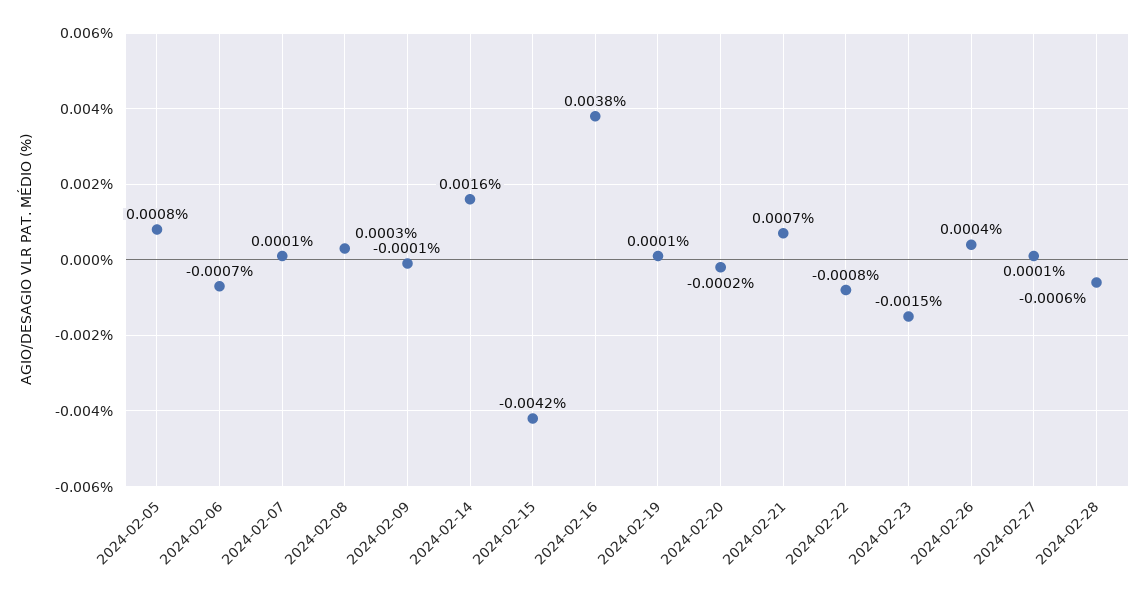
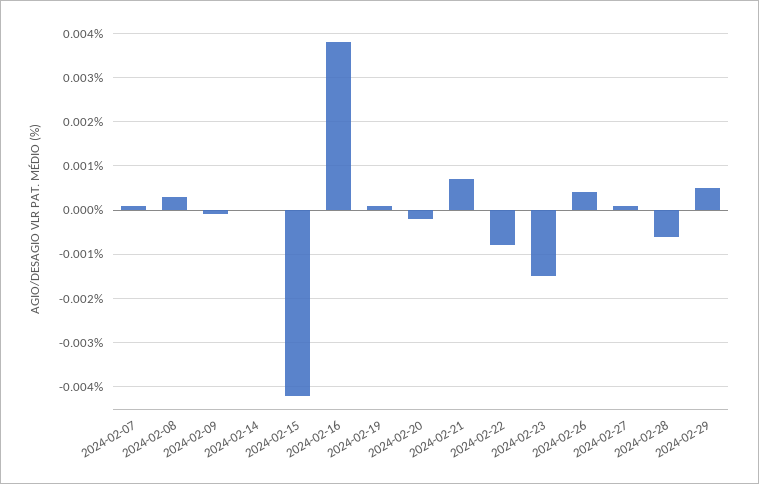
2024-02-05: 0.0008 -> none
2024-02-06: -0.0007 -> none
2024-02-14: 0.0016 -> 0
2024-02-29: none -> 0.0005

